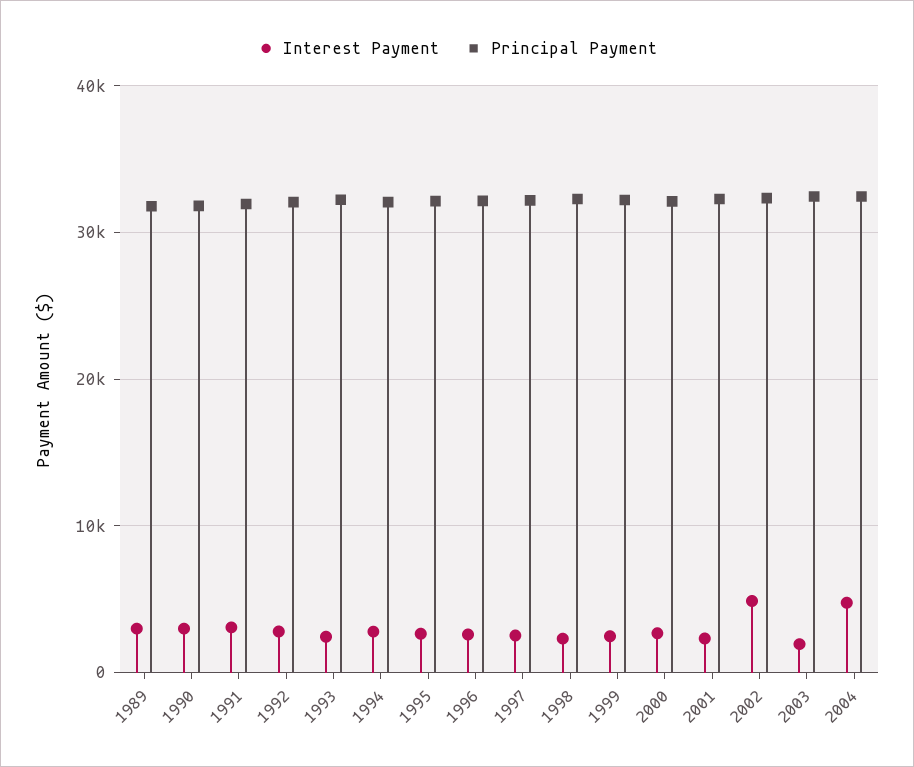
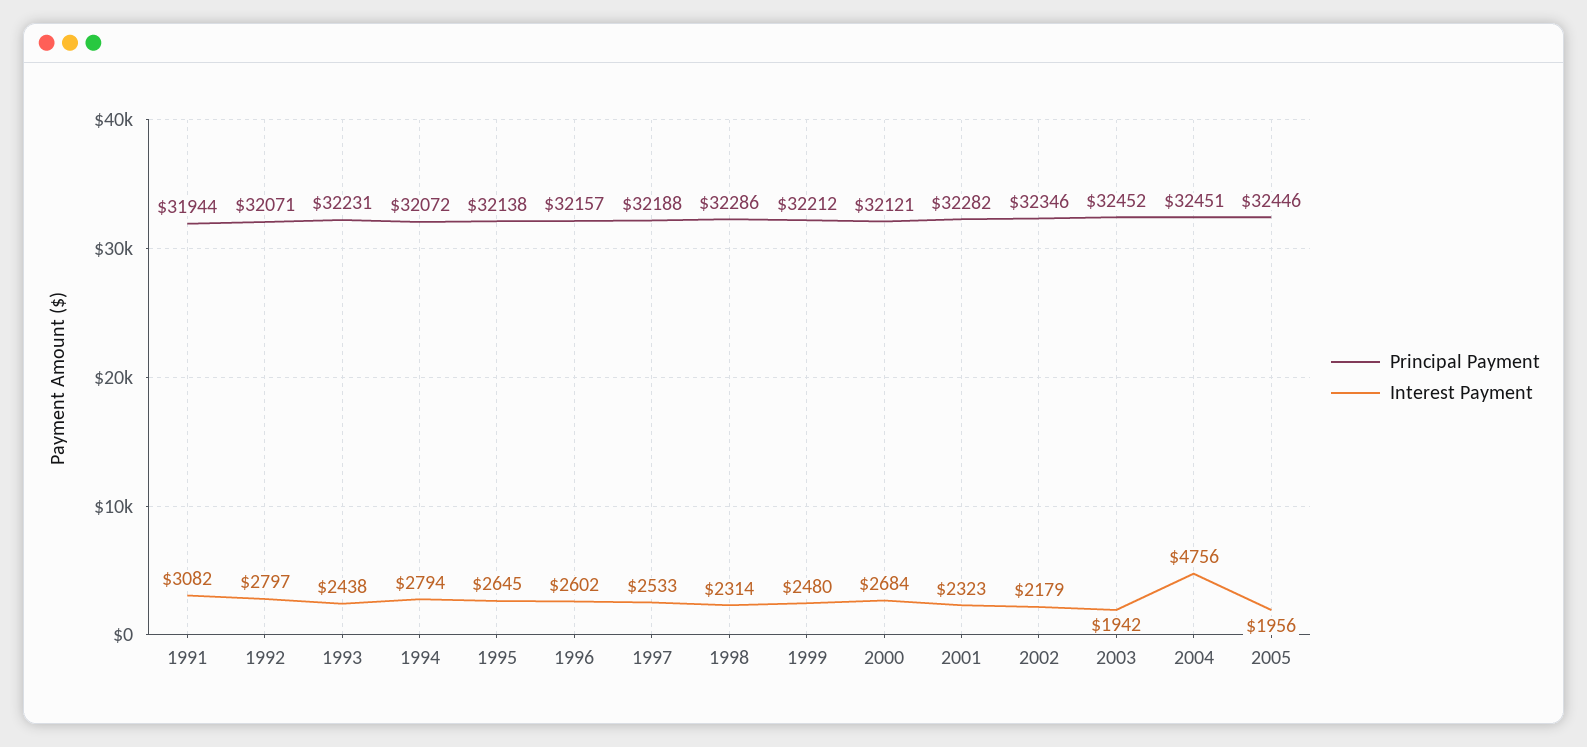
Interest Payment, 1989: 3000 -> none
Principal Payment, 1989: 32000 -> none
Interest Payment, 1990: 3000 -> none
Principal Payment, 1990: 32000 -> none
Interest Payment, 2002: 5000 -> 2179
Principal Payment, 2005: none -> 32446
Interest Payment, 2005: none -> 1956

